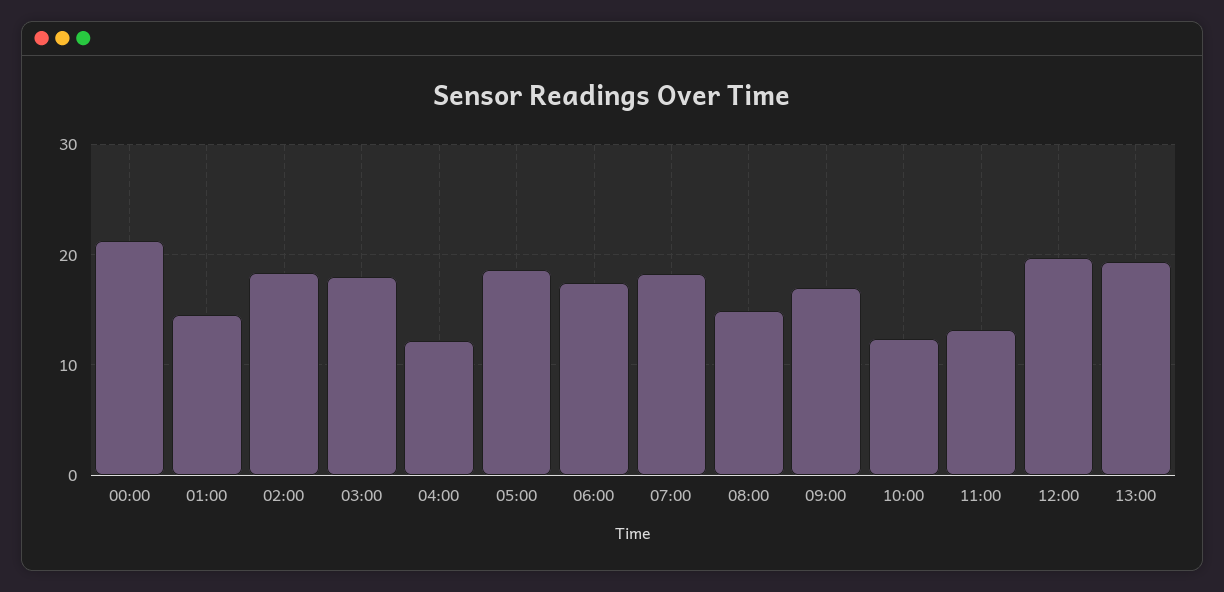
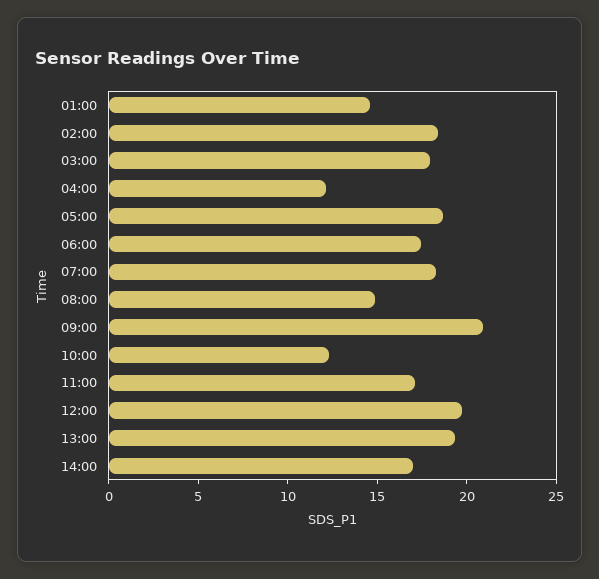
00:00: 21 -> none
09:00: 17 -> 21
11:00: 13 -> 17
14:00: none -> 17

